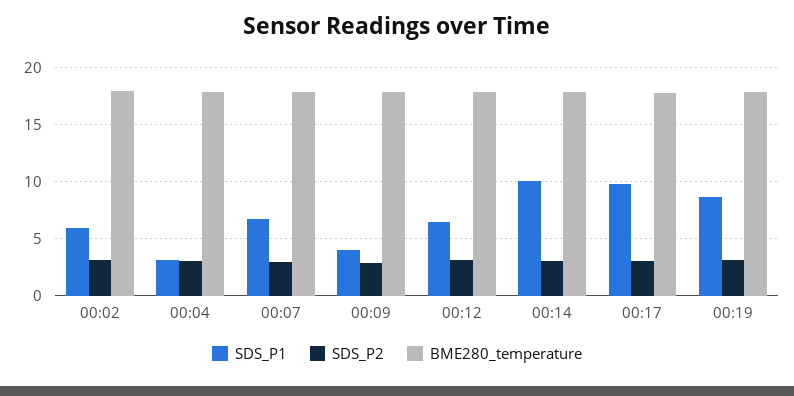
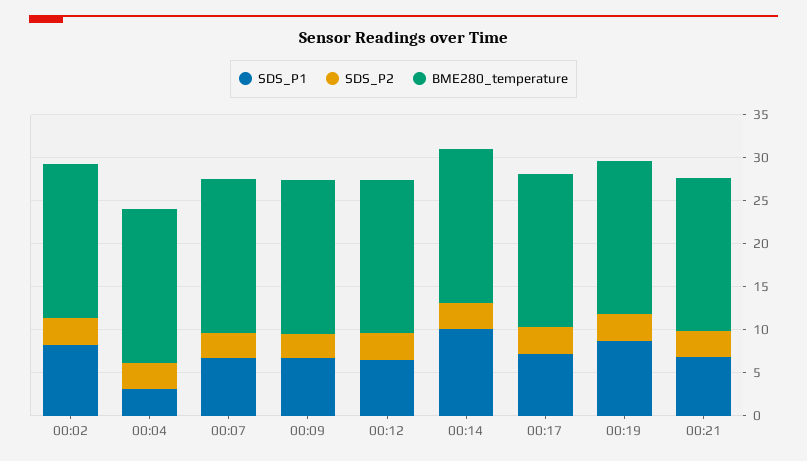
SDS_P1, 00:02: 6 -> 8
SDS_P1, 00:09: 4 -> 7
SDS_P1, 00:17: 10 -> 7
SDS_P1, 00:21: none -> 7
SDS_P2, 00:21: none -> 3
BME280_temperature, 00:21: none -> 18

